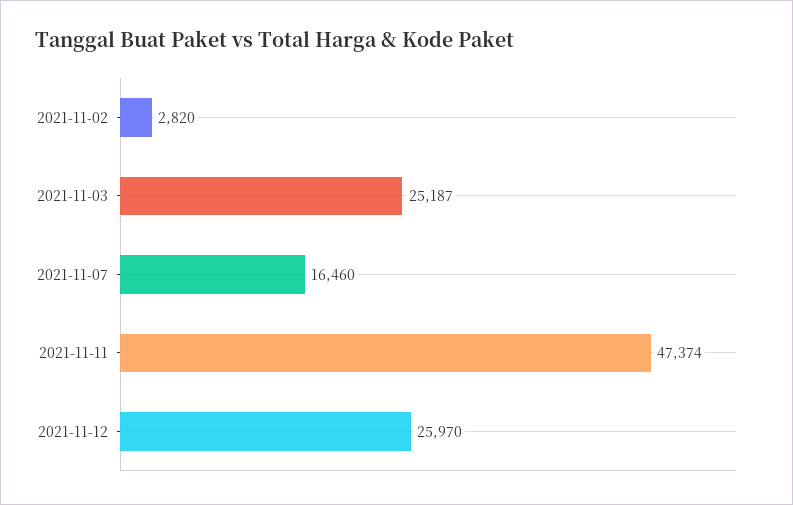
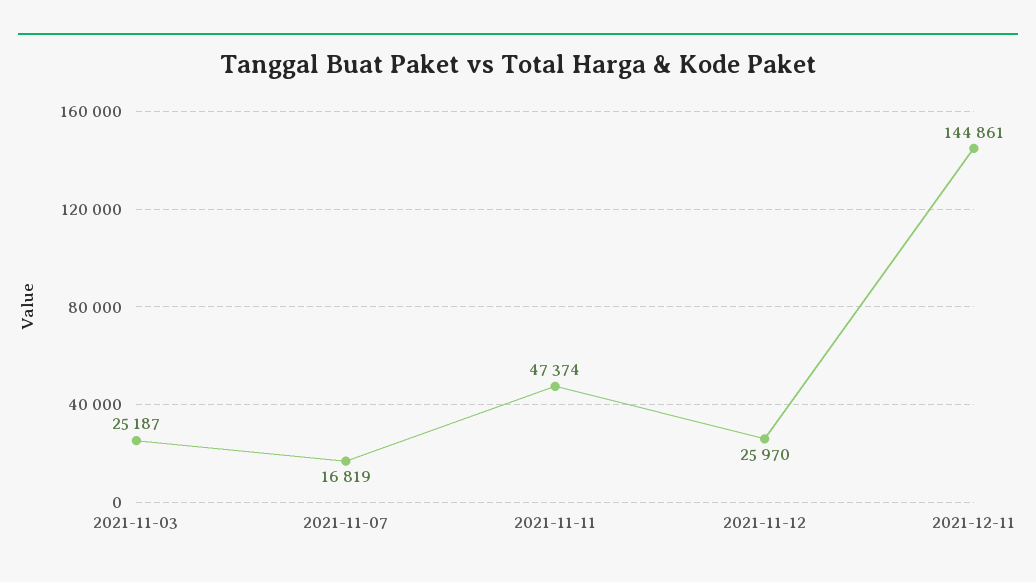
2021-11-02: 2820 -> none
2021-11-07: 16460 -> 16819
2021-12-11: none -> 144861

